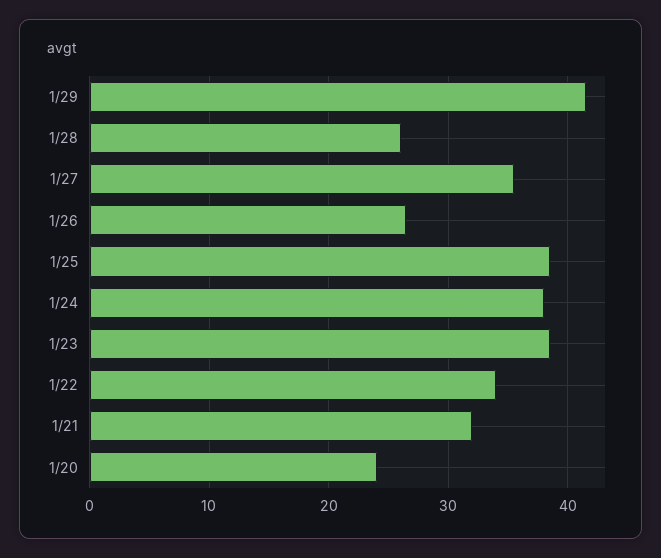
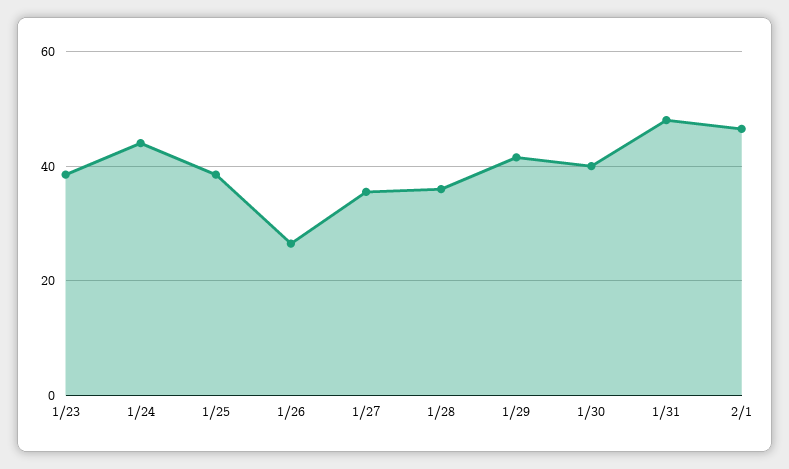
1/28: 26 -> 36
1/24: 38 -> 44
1/22: 34 -> none
1/21: 32 -> none
1/20: 24 -> none
1/30: none -> 40
1/31: none -> 48
2/1: none -> 46

